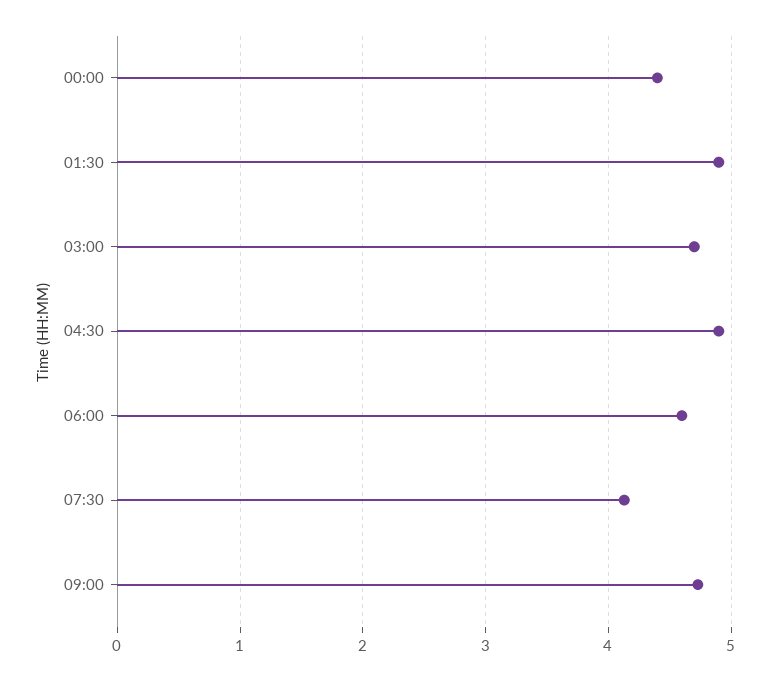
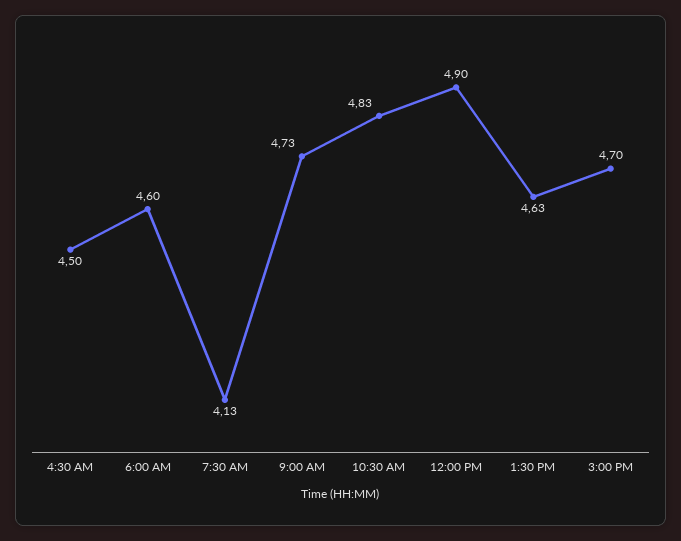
00:00: 4.4 -> none
01:30: 4.9 -> none
03:00: 4.7 -> none
04:30: 4.9 -> 4.5
10:30 AM: none -> 4.83
12:00 PM: none -> 4.9
1:30 PM: none -> 4.63
3:00 PM: none -> 4.7

